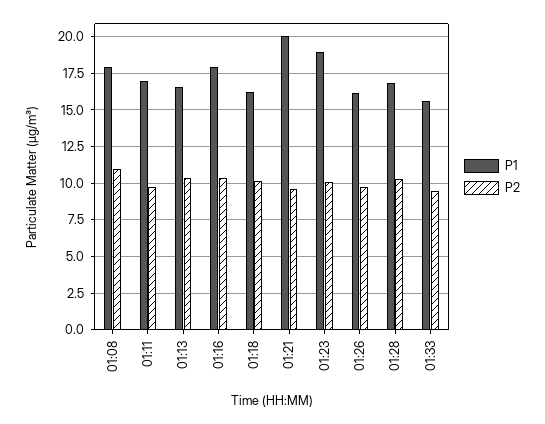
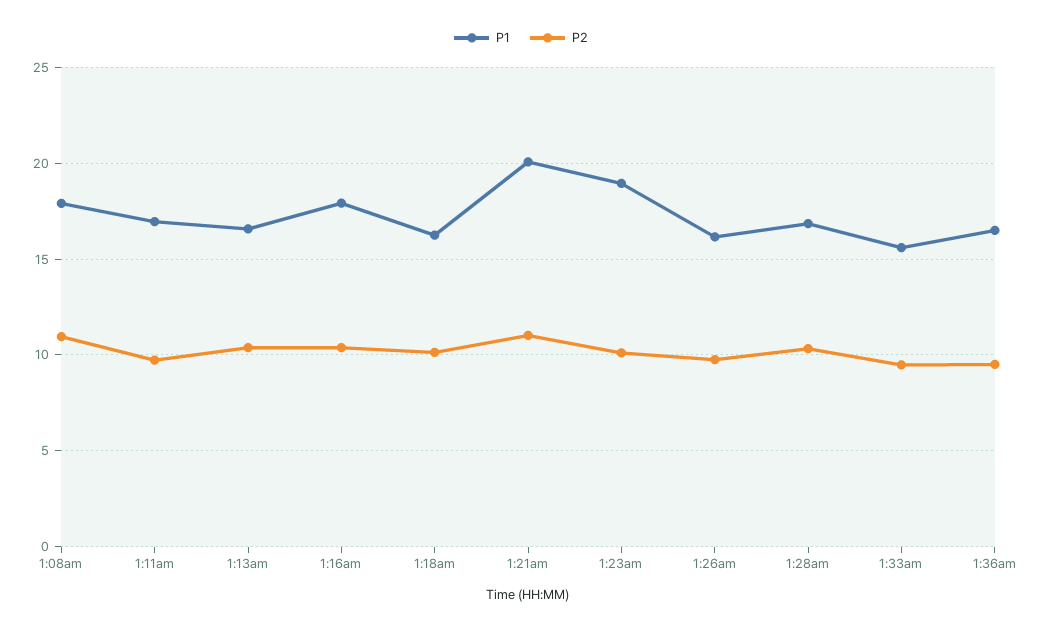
P2, 01:21: 9.5 -> 11
P1, 1:36am: none -> 16.5
P2, 1:36am: none -> 9.5

